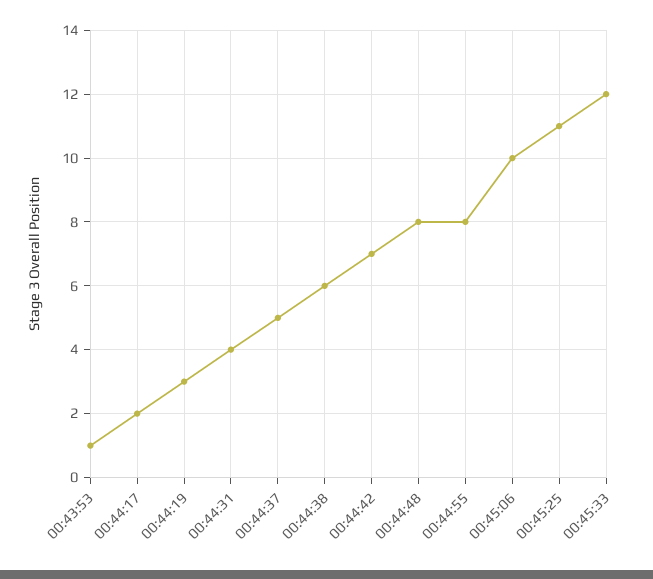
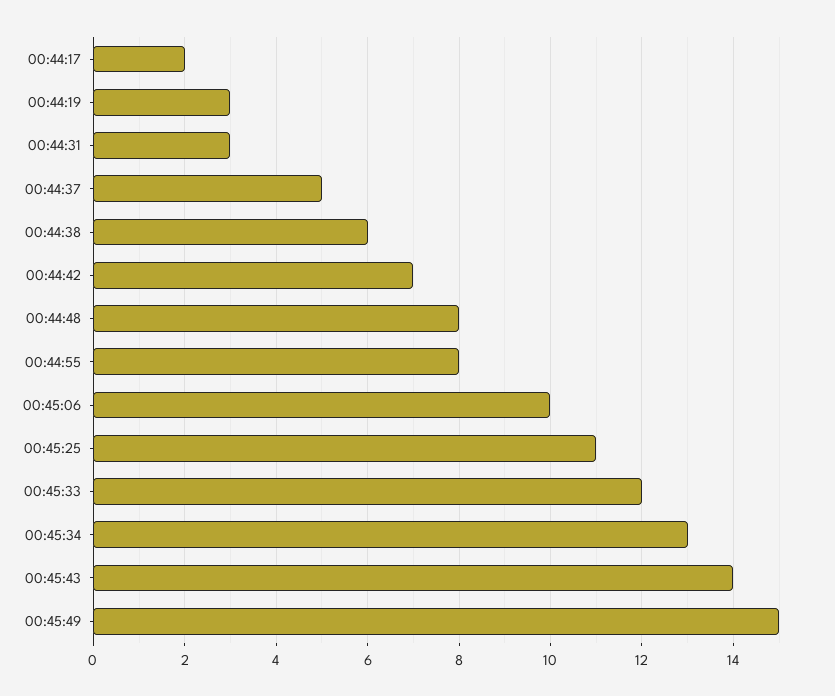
00:43:53: 1 -> none
00:44:31: 4 -> 3
00:45:34: none -> 13
00:45:43: none -> 14
00:45:49: none -> 15

